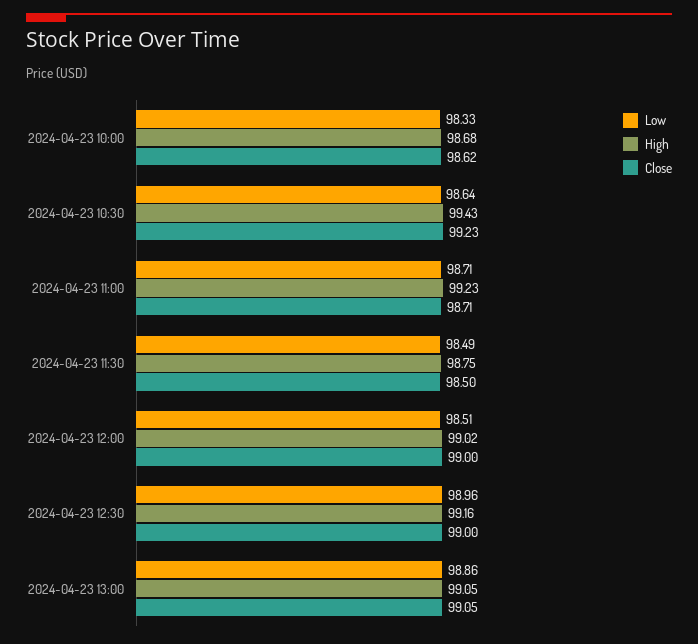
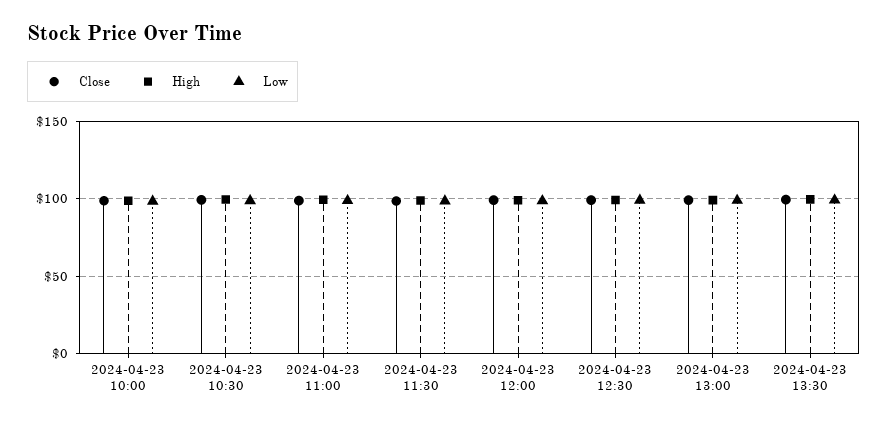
Close, 2024-04-23 13:30: none -> 100
High, 2024-04-23 13:30: none -> 100
Low, 2024-04-23 13:30: none -> 100

